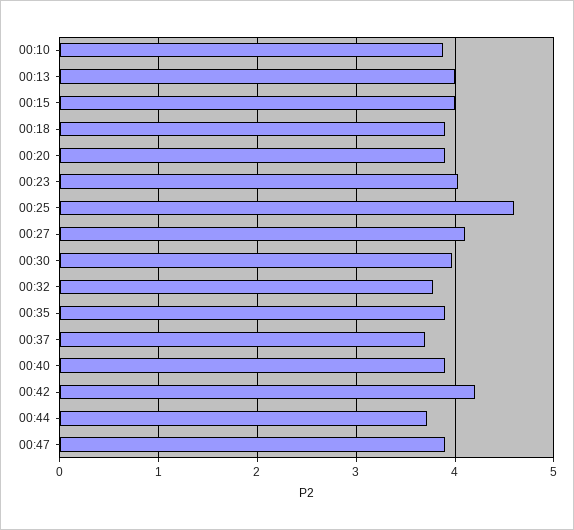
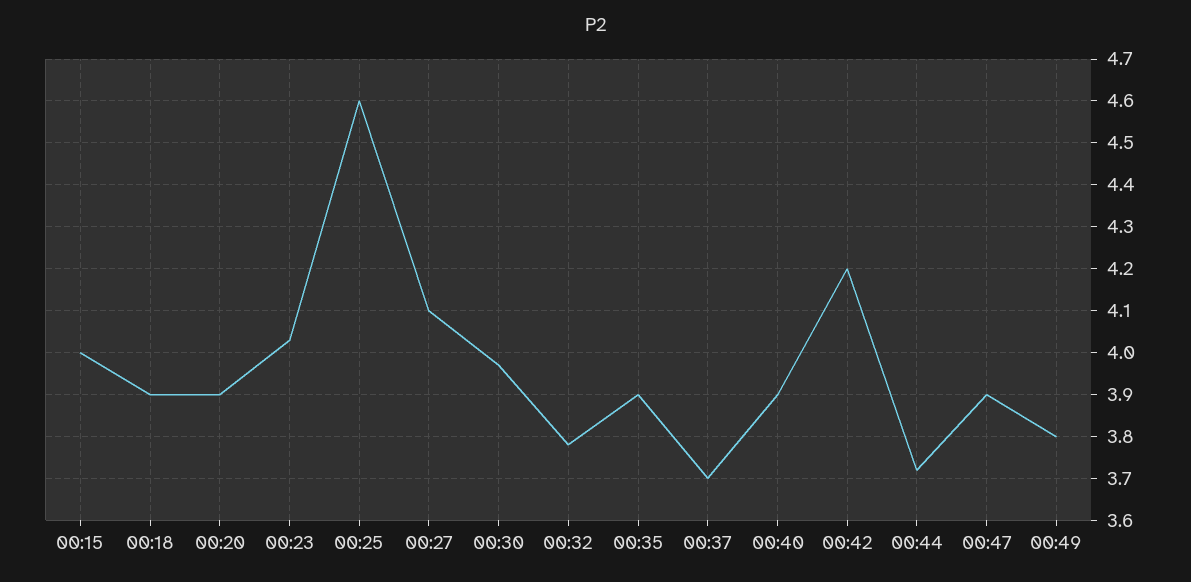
00:10: 3.9 -> none
00:13: 4 -> none
00:49: none -> 3.8

